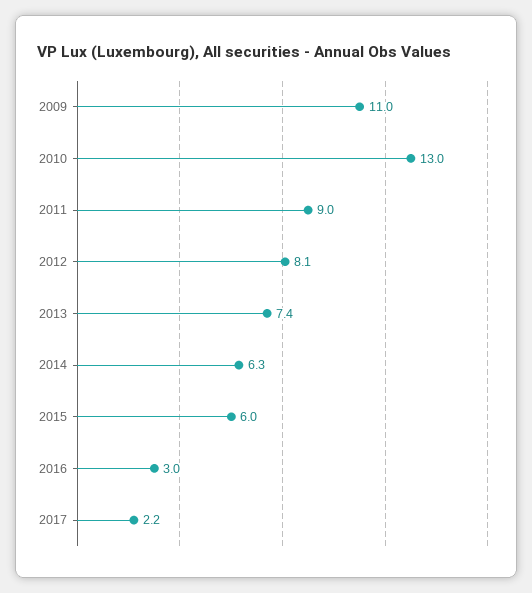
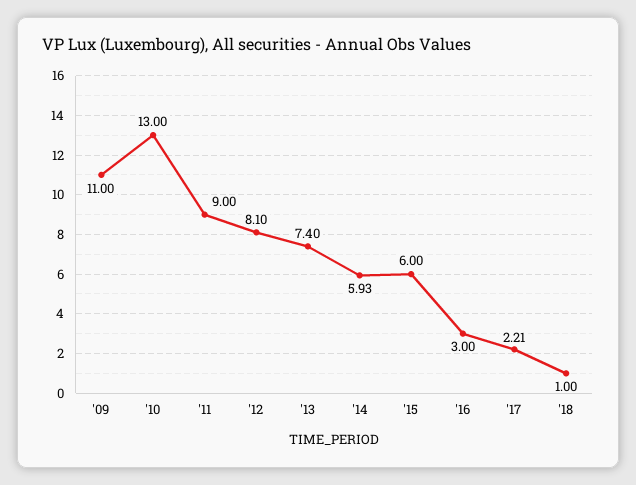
2014: 6.3 -> 5.93
'18: none -> 1

